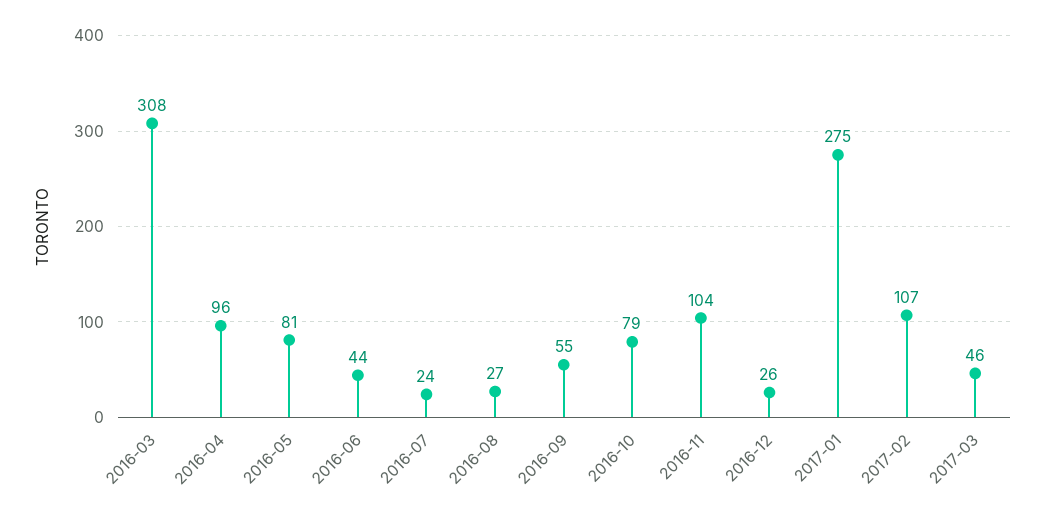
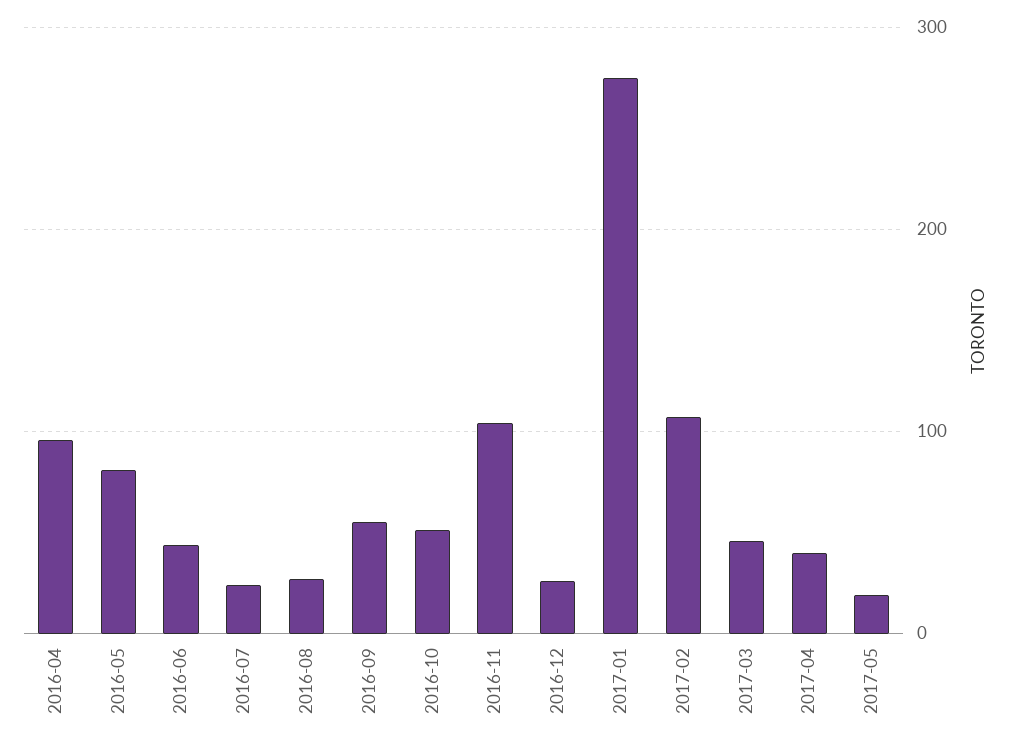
2016-03: 308 -> none
2016-10: 79 -> 50
2017-04: none -> 40
2017-05: none -> 20

